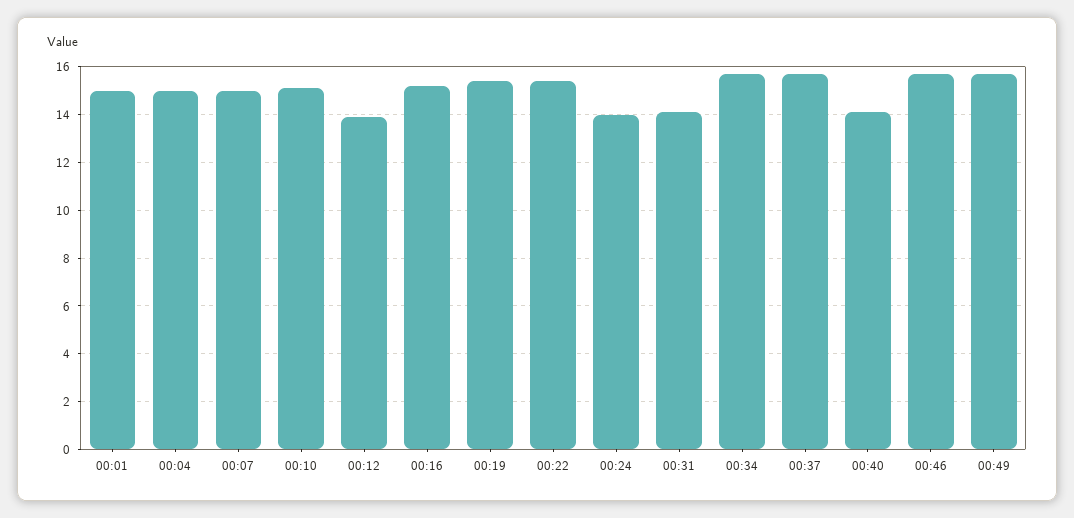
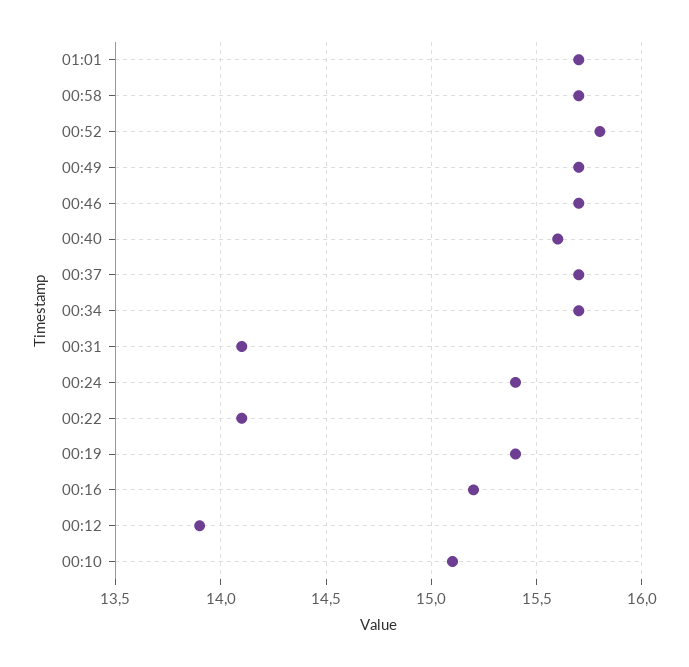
00:01: 15 -> none
00:04: 15 -> none
00:07: 15 -> none
00:22: 15.5 -> 14.1
00:24: 14 -> 15.4
00:40: 14 -> 15.6
01:01: none -> 15.7
00:58: none -> 15.7
00:52: none -> 15.8

